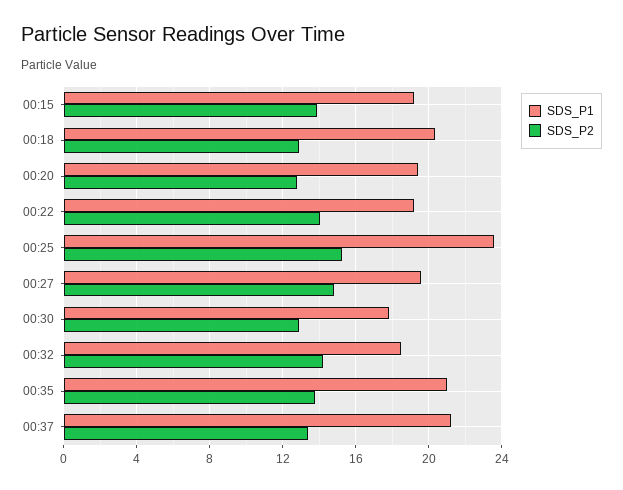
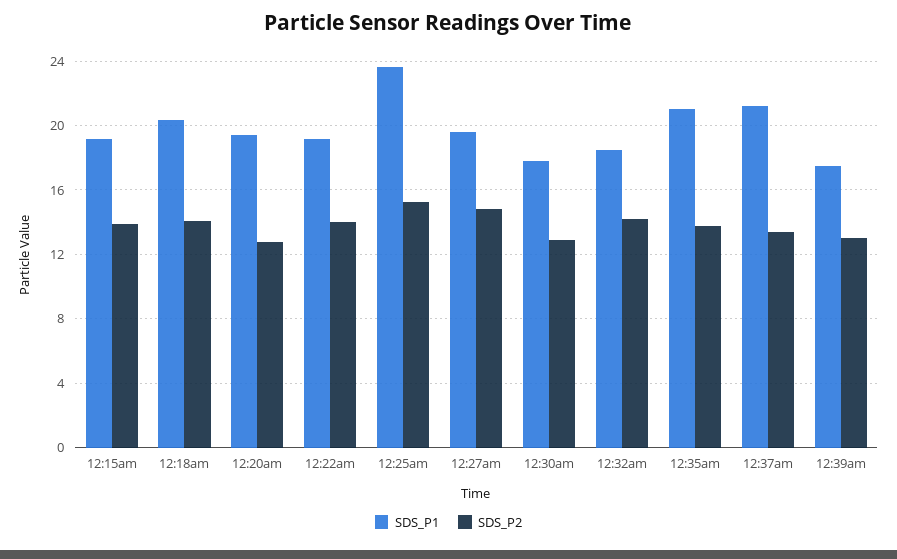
SDS_P2, 00:18: 13 -> 14
SDS_P1, 12:39am: none -> 17.5
SDS_P2, 12:39am: none -> 13

